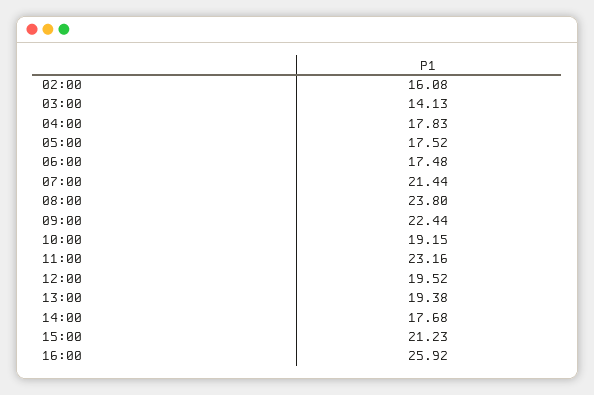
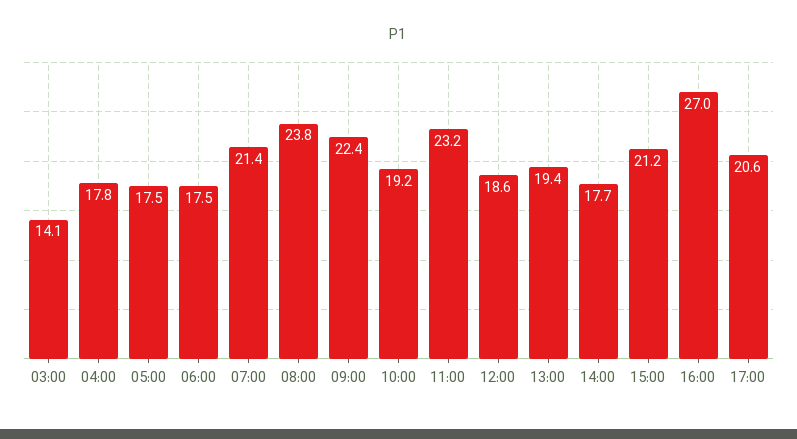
02:00: 16.08 -> none
12:00: 19.52 -> 18.6
16:00: 25.92 -> 27
17:00: none -> 20.6

